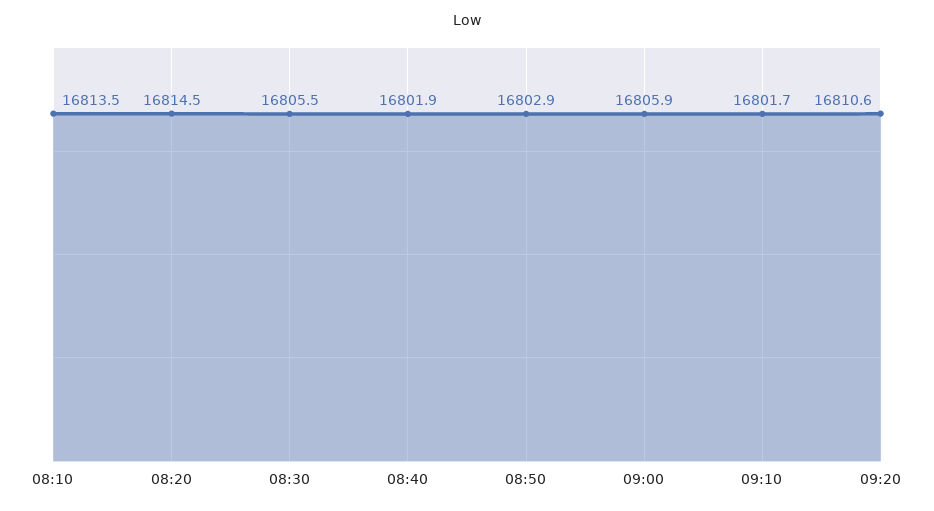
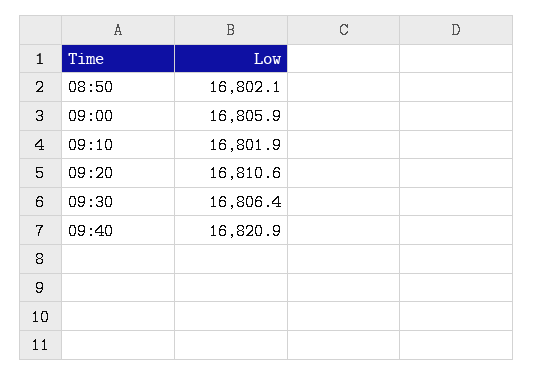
08:10: 16813.5 -> none
08:20: 16814.5 -> none
08:30: 16805.5 -> none
08:40: 16801.9 -> none
08:50: 16802.9 -> 16802.1
09:10: 16801.7 -> 16801.9
09:30: none -> 16806.4
09:40: none -> 16820.9

